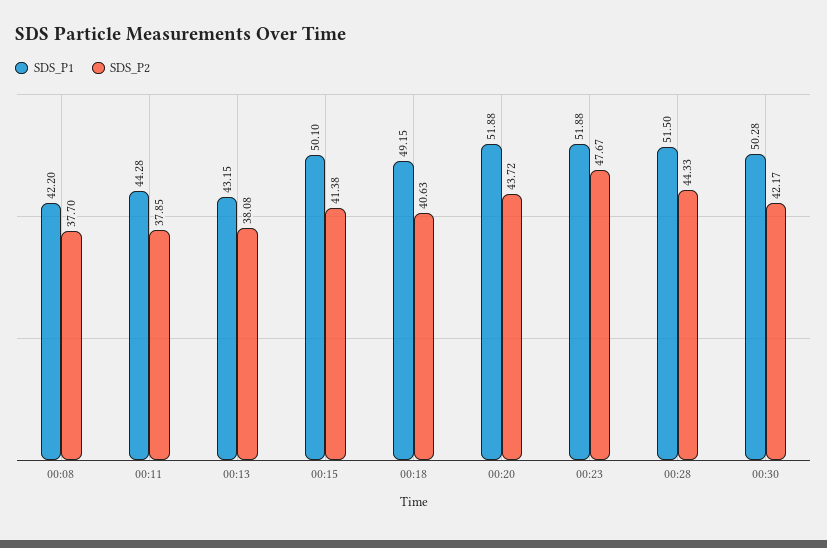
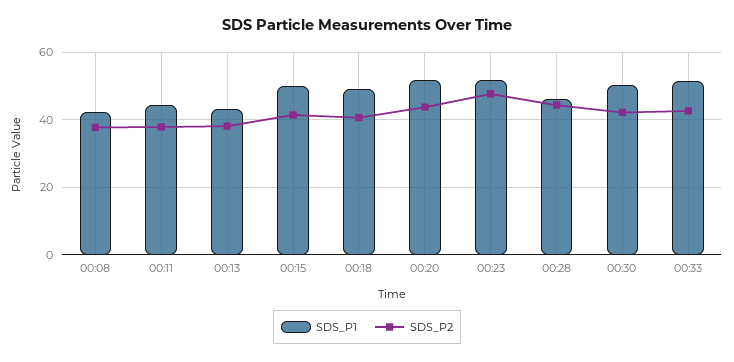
SDS_P1, 00:28: 51.5 -> 46
SDS_P1, 00:33: none -> 52
SDS_P2, 00:33: none -> 42

